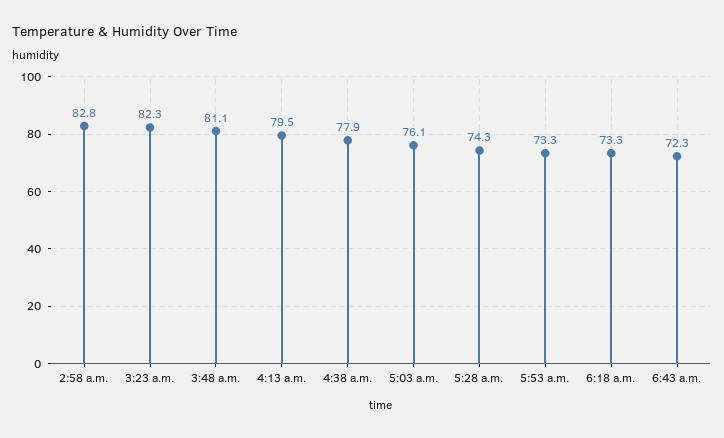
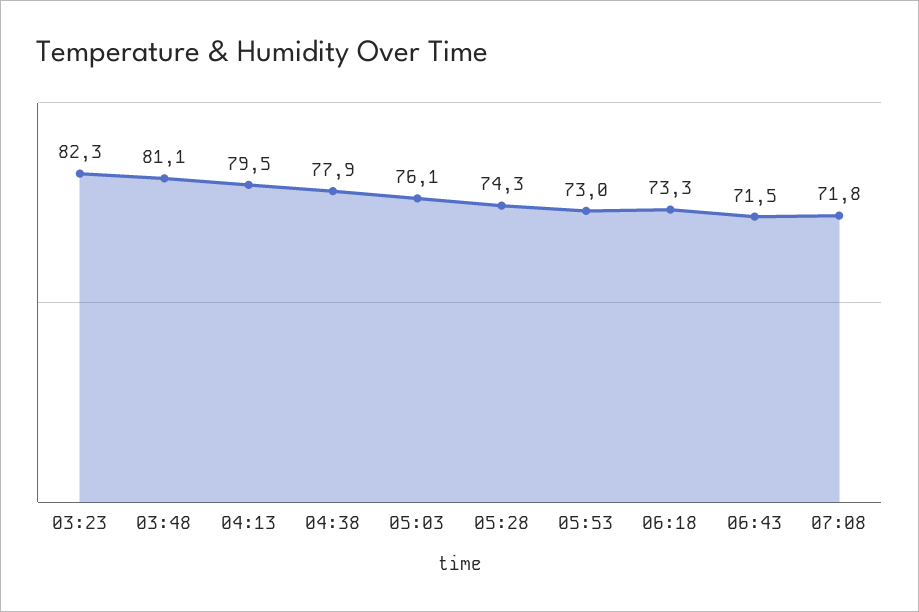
2:58 a.m.: 82.8 -> none
5:53 a.m.: 73.3 -> 73
6:43 a.m.: 72.3 -> 71.5
07:08: none -> 71.8

